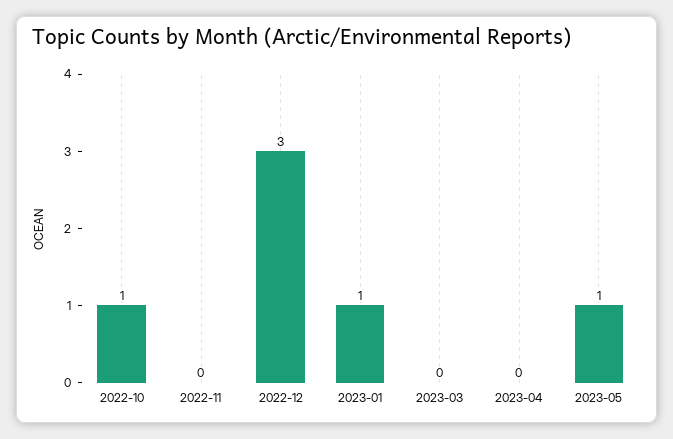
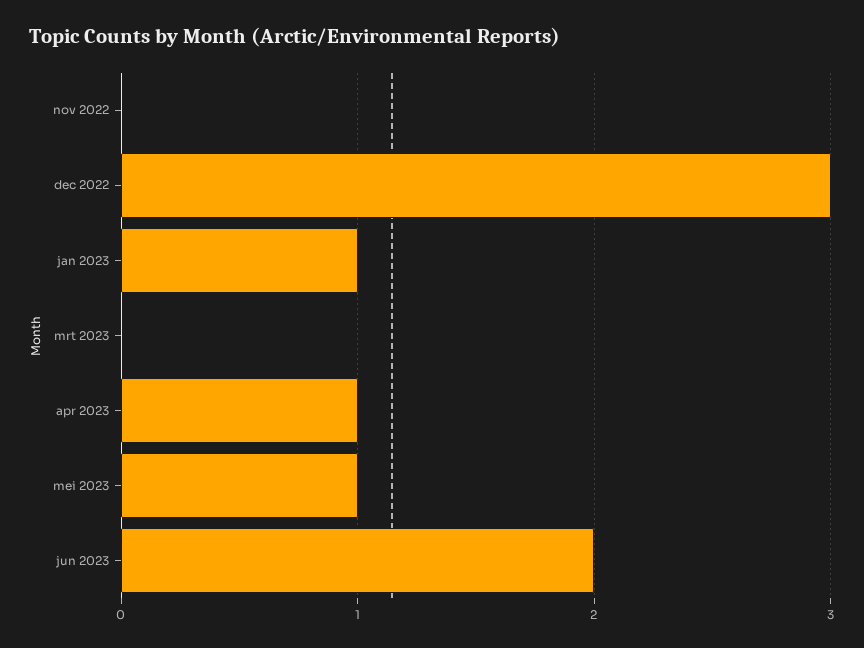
2022-10: 1 -> none
2023-04: 0 -> 1
jun 2023: none -> 2

